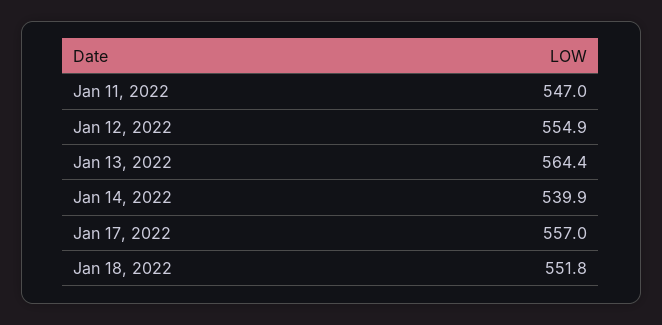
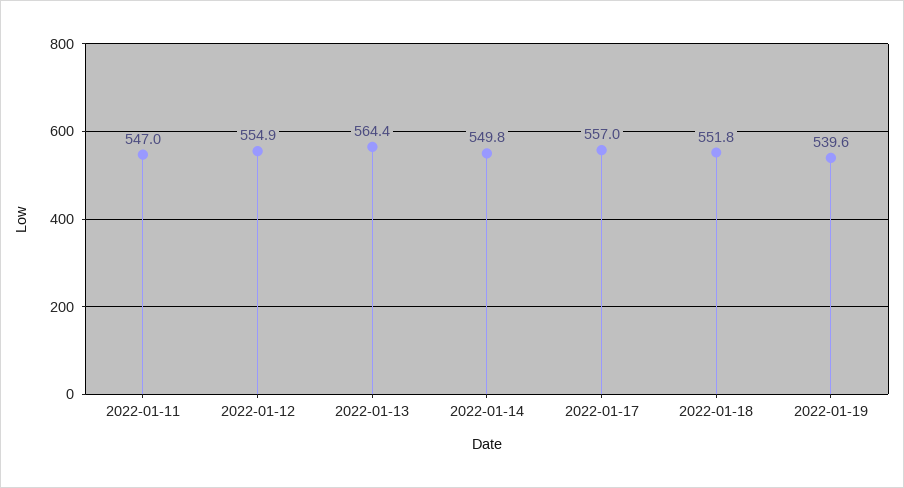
Jan 14, 2022: 539.9 -> 549.8
2022-01-19: none -> 539.6

